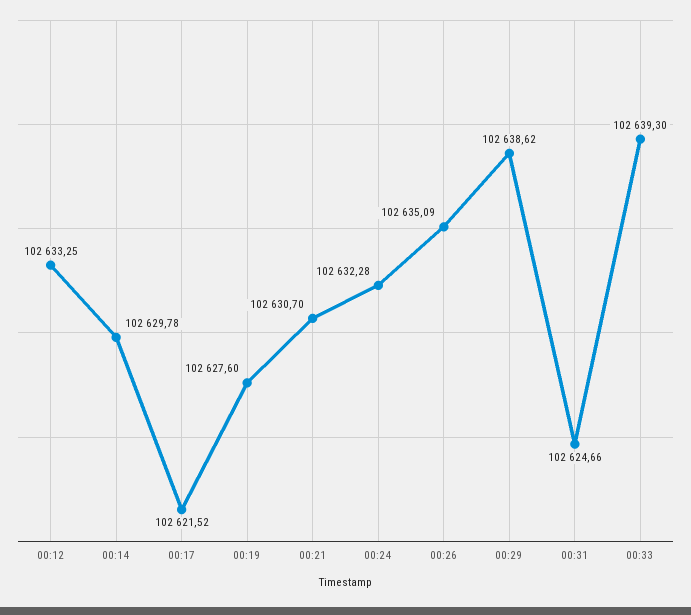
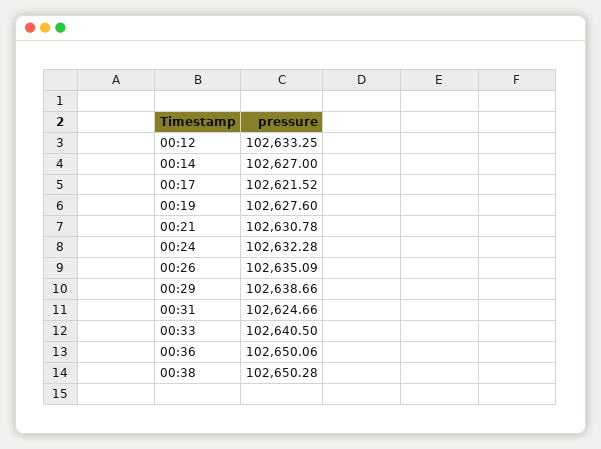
00:14: 102629.78 -> 102627
00:21: 102630.7 -> 102630.78
00:29: 102638.62 -> 102638.66
00:33: 102639.3 -> 102640.5
00:36: none -> 102650.06
00:38: none -> 102650.28

